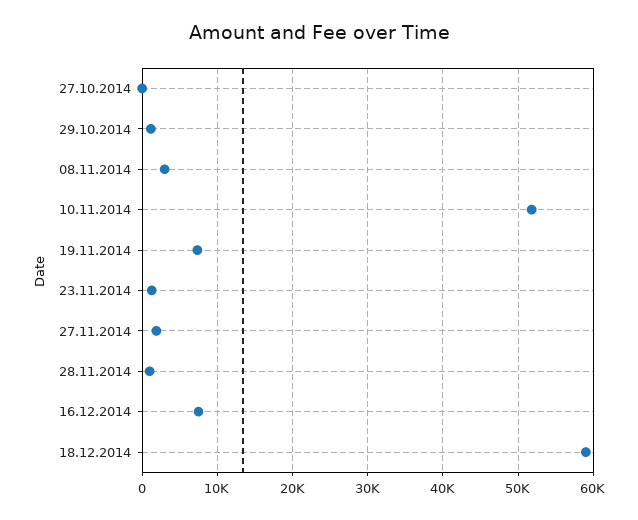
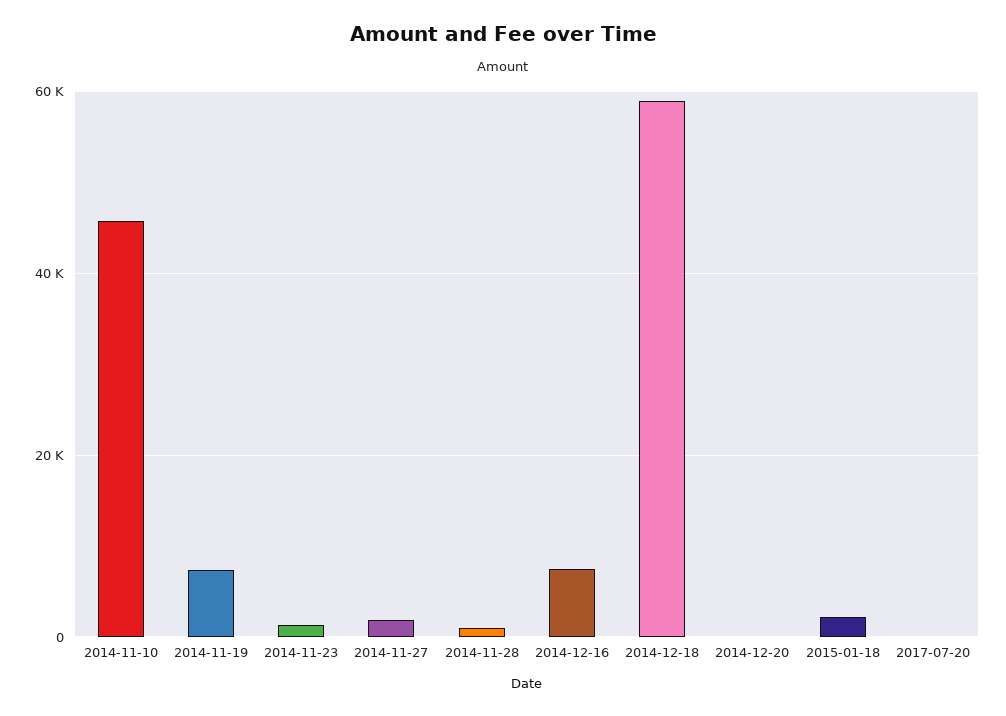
27.10.2014: 0 -> none
29.10.2014: 1000 -> none
08.11.2014: 3000 -> none
10.11.2014: 52000 -> 46000
2014-12-20: none -> 0
2015-01-18: none -> 2000
2017-07-20: none -> 0

